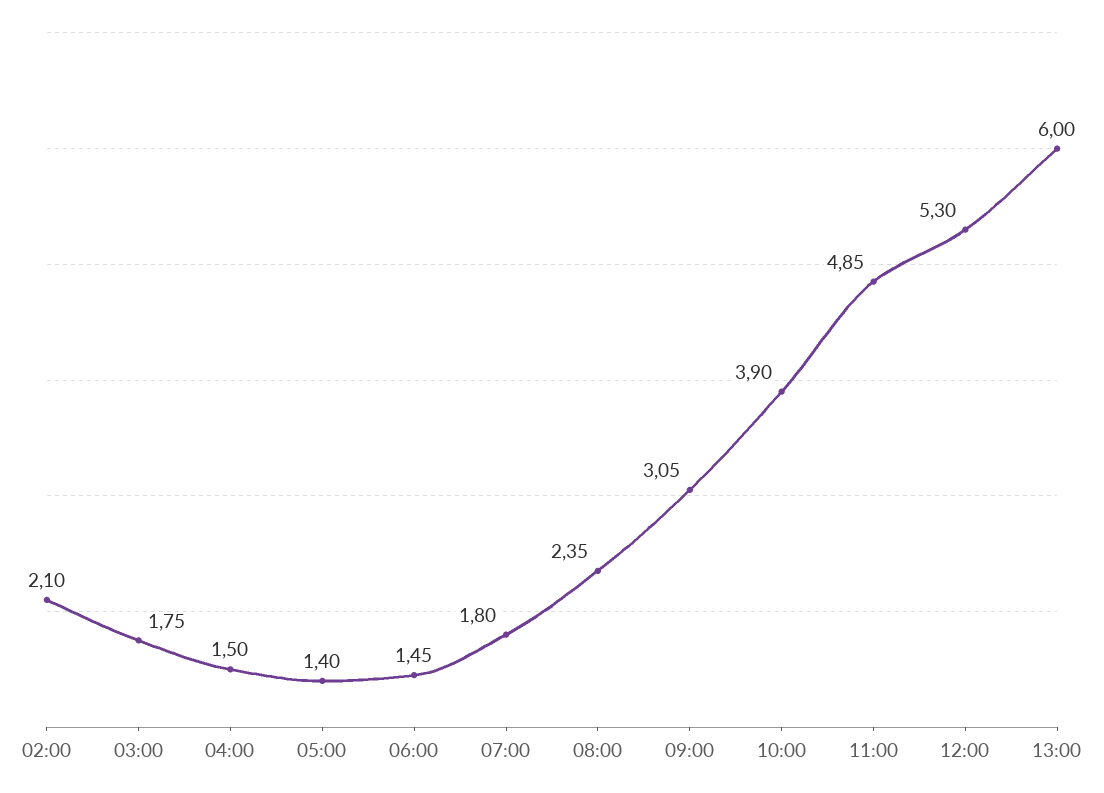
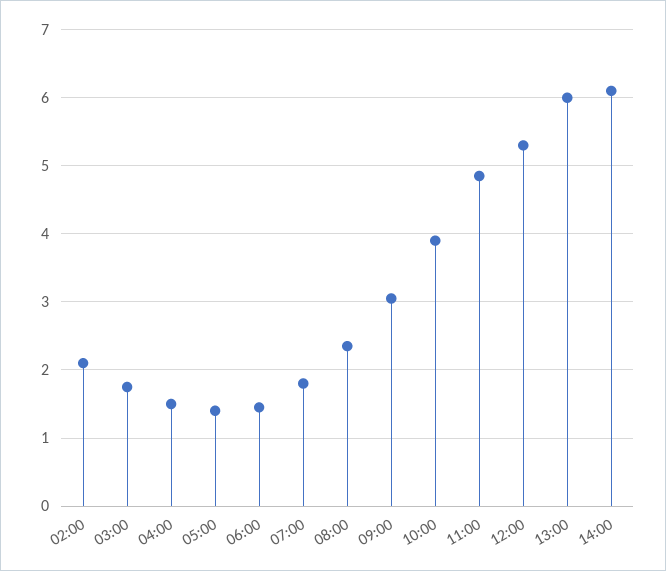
14:00: none -> 6.1

